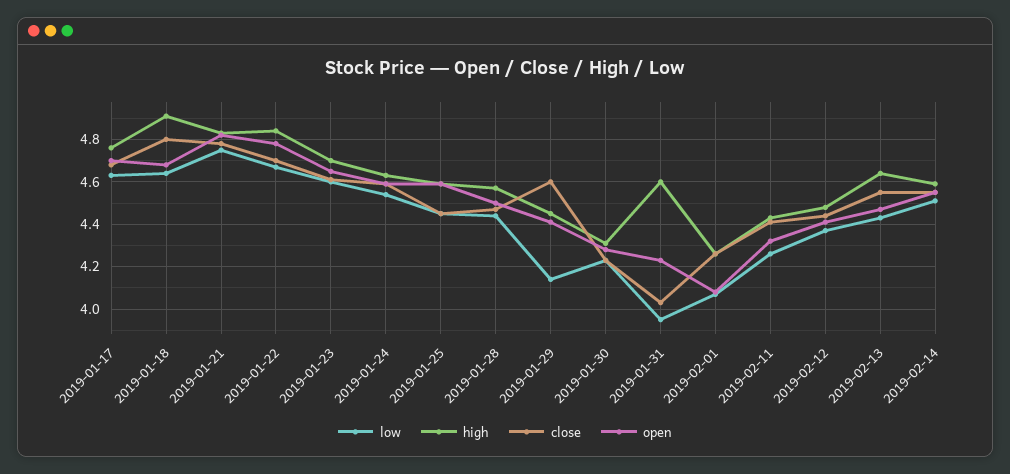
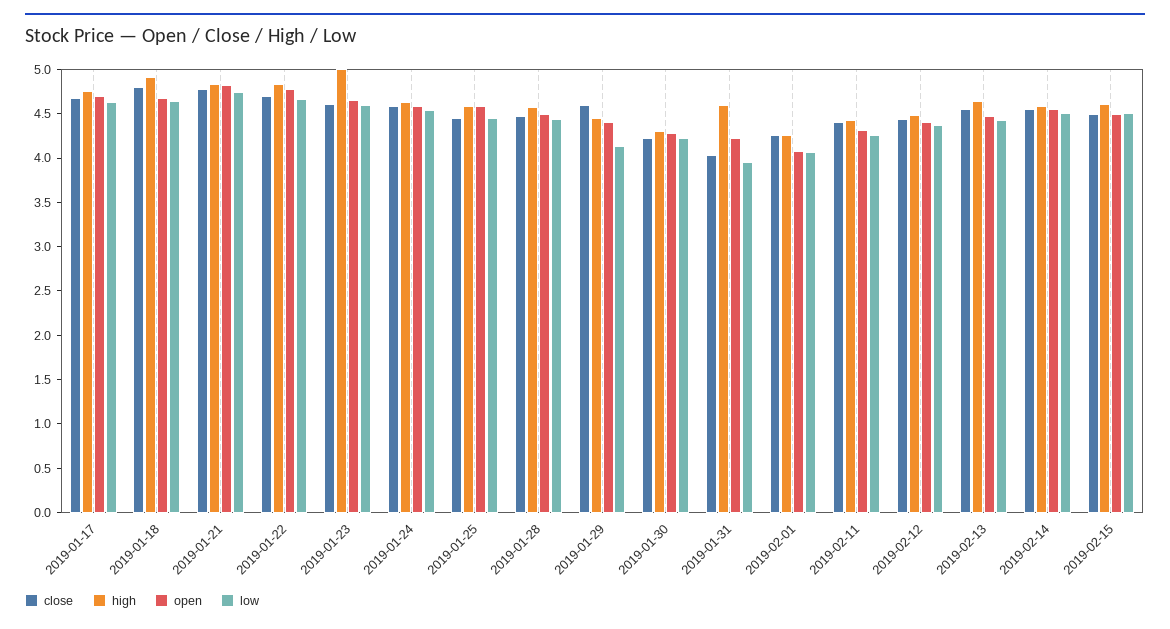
high, 2019-01-23: 4.7 -> 5
close, 2019-02-15: none -> 4.5
high, 2019-02-15: none -> 4.6
open, 2019-02-15: none -> 4.5
low, 2019-02-15: none -> 4.5

